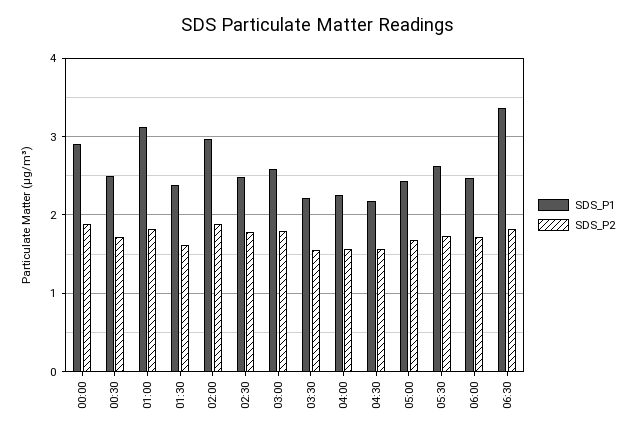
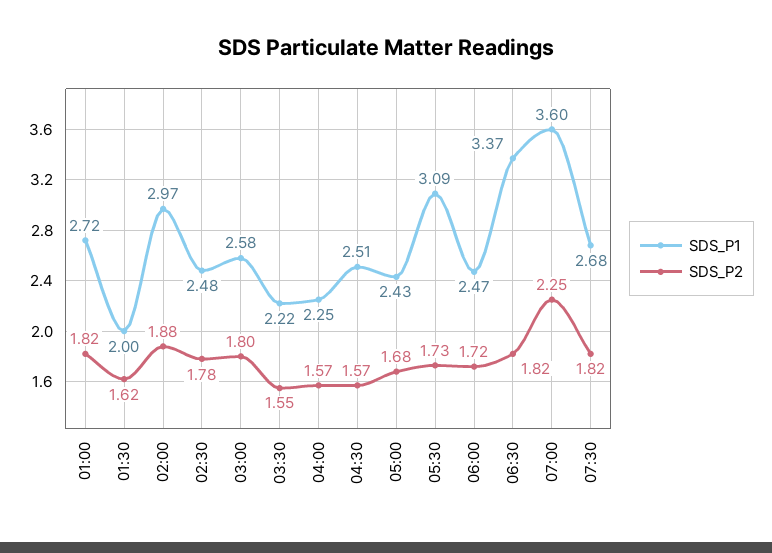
SDS_P1, 00:00: 2.9 -> none
SDS_P2, 00:00: 1.9 -> none
SDS_P1, 00:30: 2.5 -> none
SDS_P2, 00:30: 1.7 -> none
SDS_P1, 01:00: 3.1 -> 2.72
SDS_P1, 01:30: 2.4 -> 2
SDS_P1, 04:30: 2.2 -> 2.51
SDS_P1, 05:30: 2.6 -> 3.09
SDS_P1, 07:00: none -> 3.6
SDS_P2, 07:00: none -> 2.25
SDS_P1, 07:30: none -> 2.68
SDS_P2, 07:30: none -> 1.82

